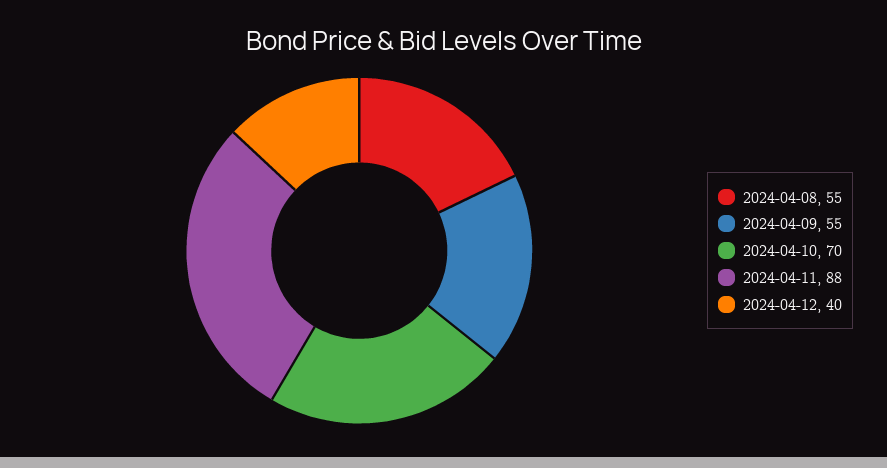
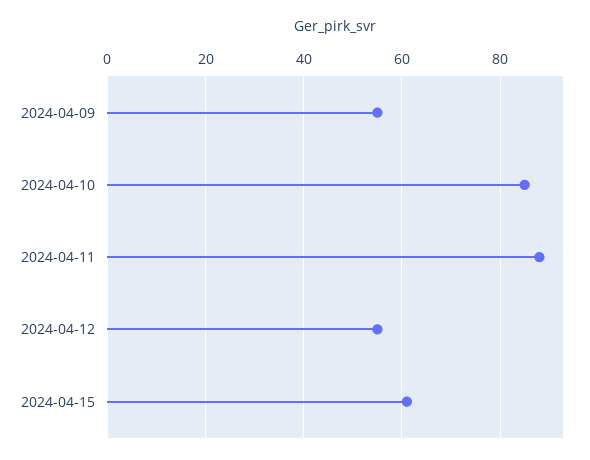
2024-04-08: 55 -> none
2024-04-10: 70 -> 85
2024-04-12: 40 -> 55
2024-04-15: none -> 60

